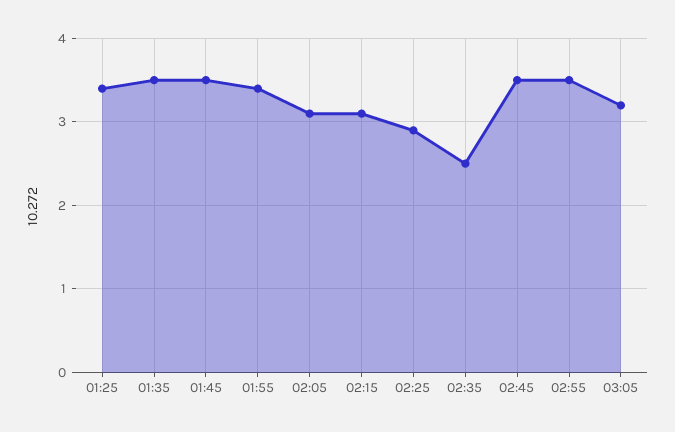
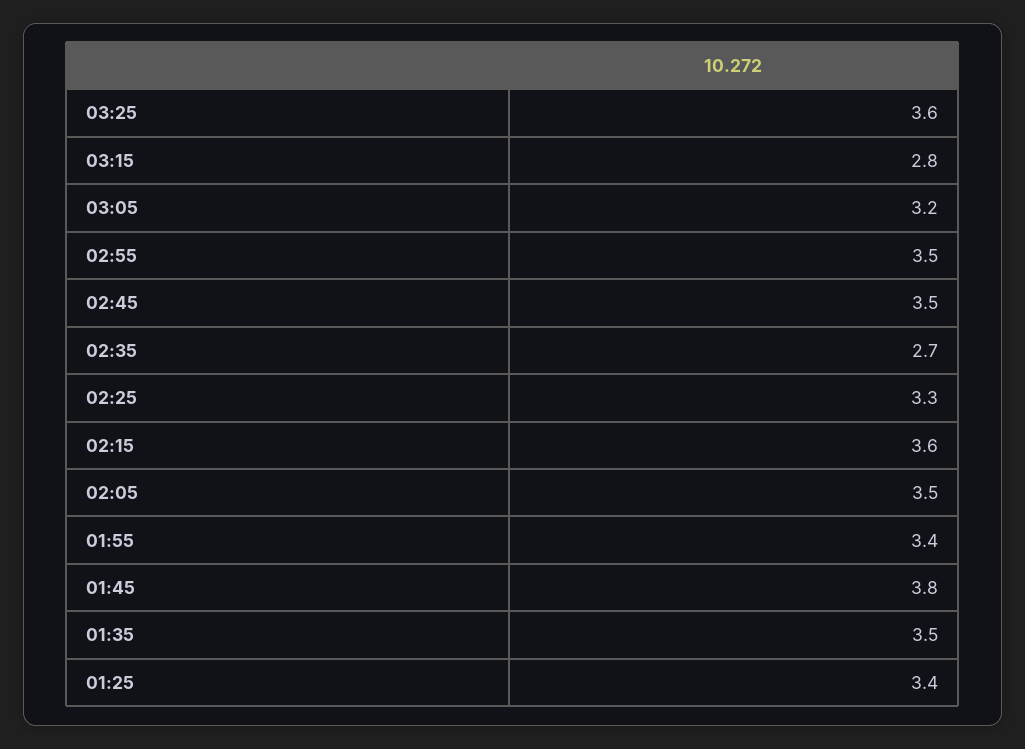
01:45: 3.5 -> 3.8
02:05: 3.1 -> 3.5
02:15: 3.1 -> 3.6
02:25: 2.9 -> 3.3
02:35: 2.5 -> 2.7
03:25: none -> 3.6
03:15: none -> 2.8

